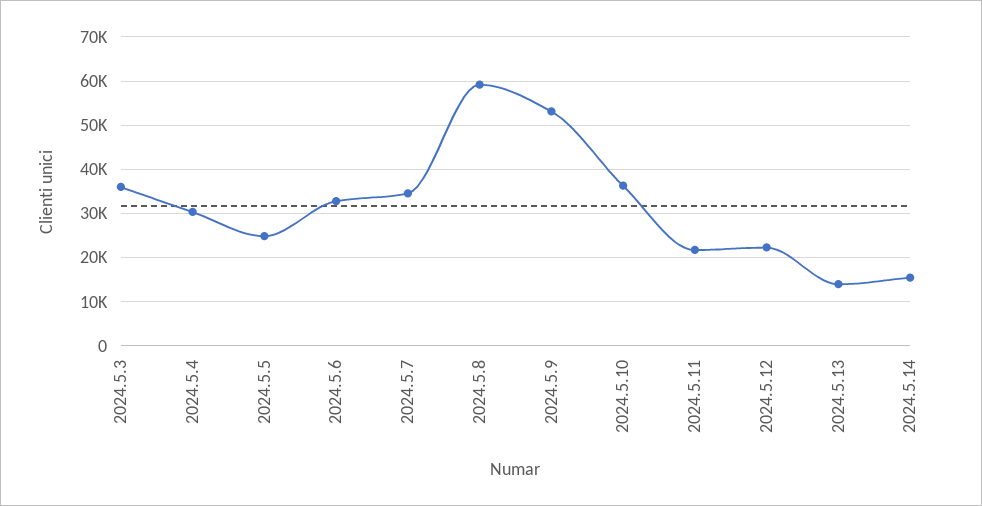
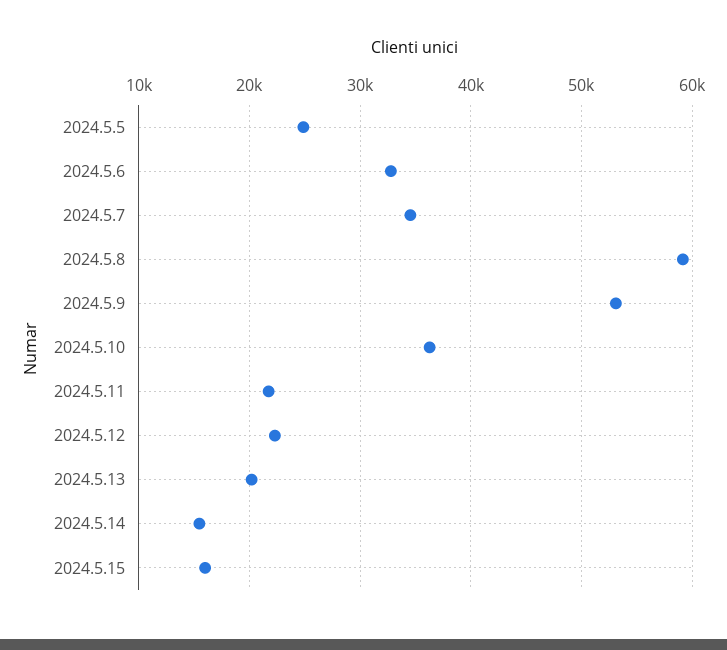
2024.5.3: 36000 -> none
2024.5.4: 30000 -> none
2024.5.13: 14000 -> 20000
2024.5.15: none -> 16000

